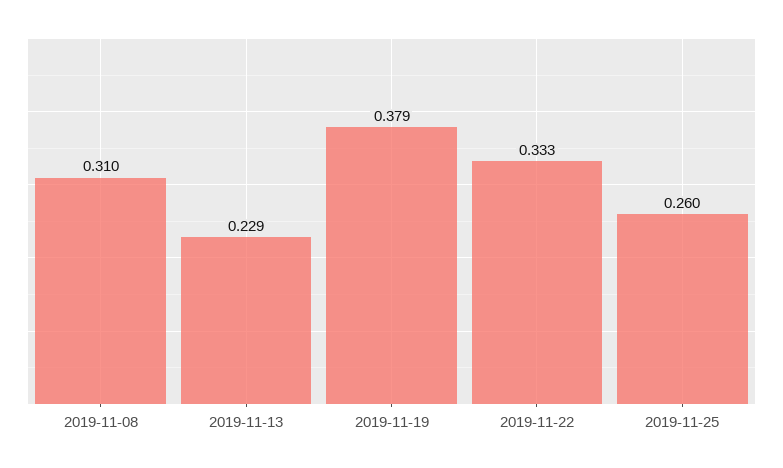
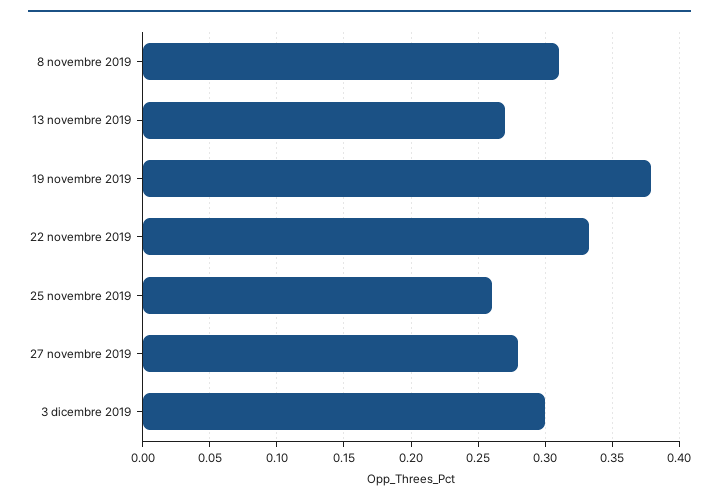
2019-11-13: 0.229 -> 0.27
27 novembre 2019: none -> 0.28
3 dicembre 2019: none -> 0.3

